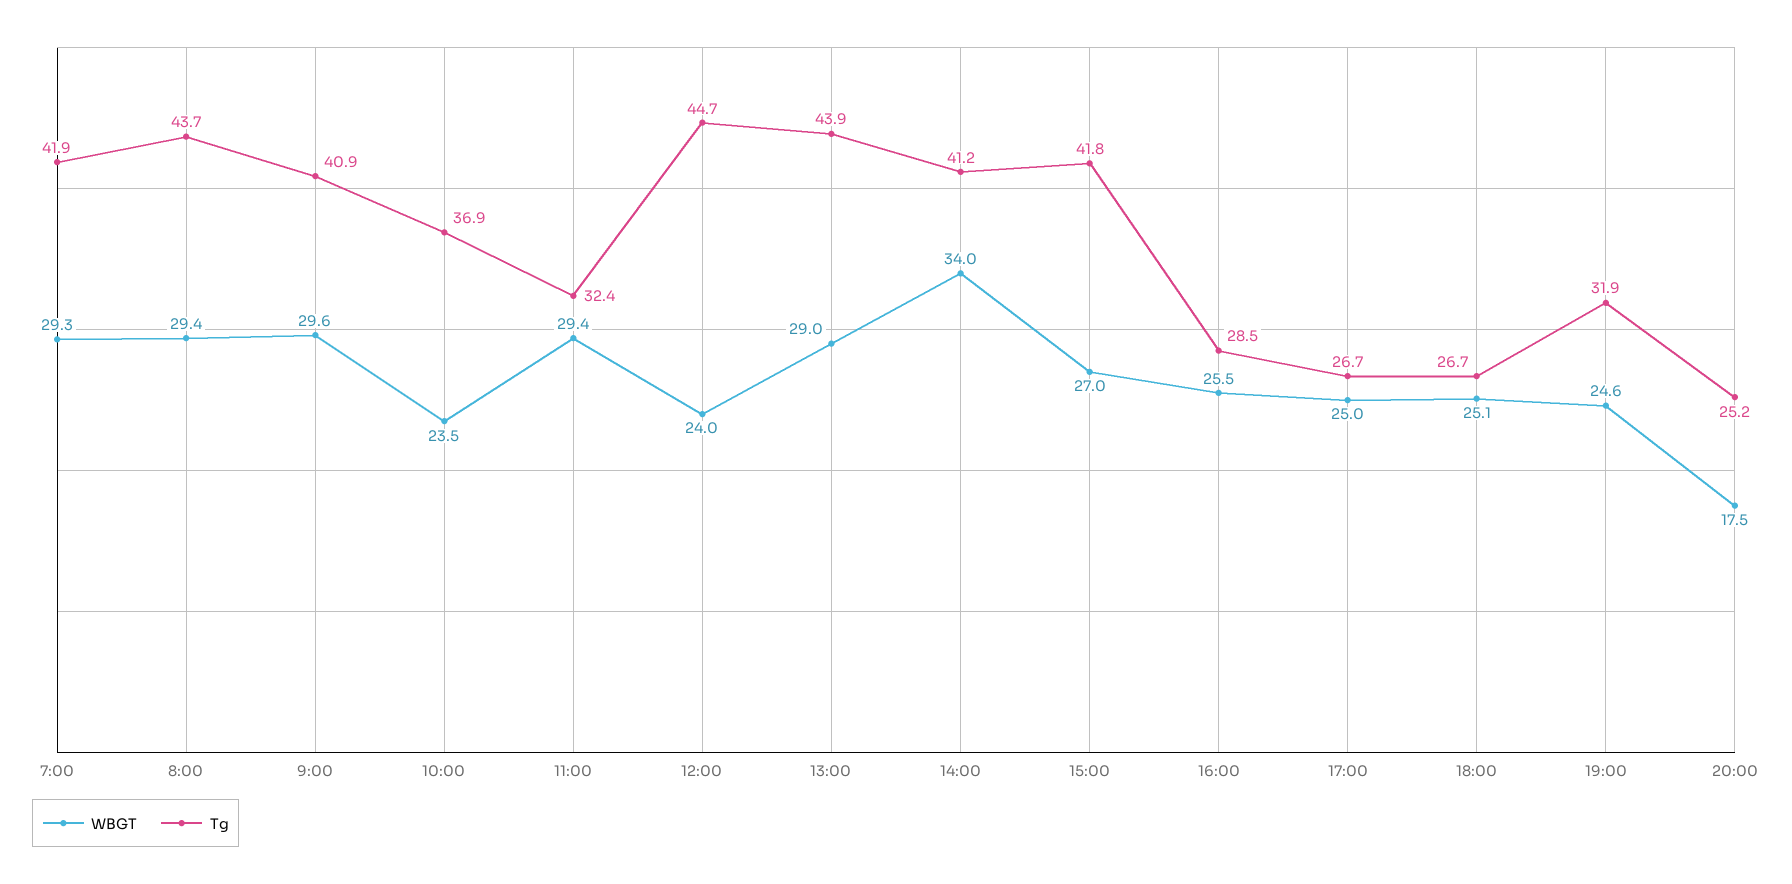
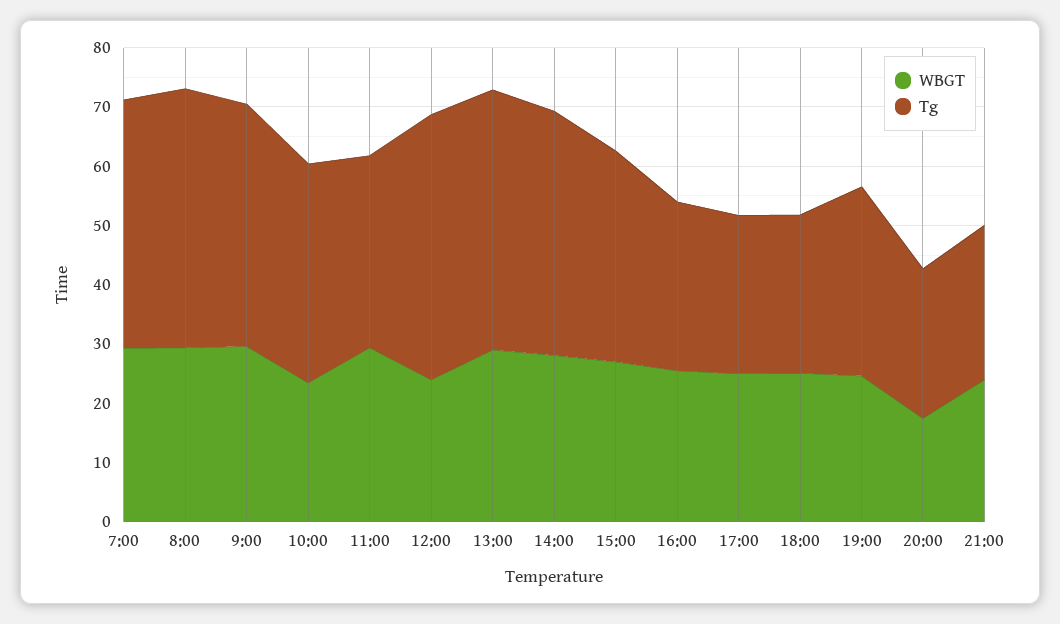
WBGT, 14:00: 34 -> 28
Tg, 15:00: 41.8 -> 36
WBGT, 21:00: none -> 24
Tg, 21:00: none -> 26

